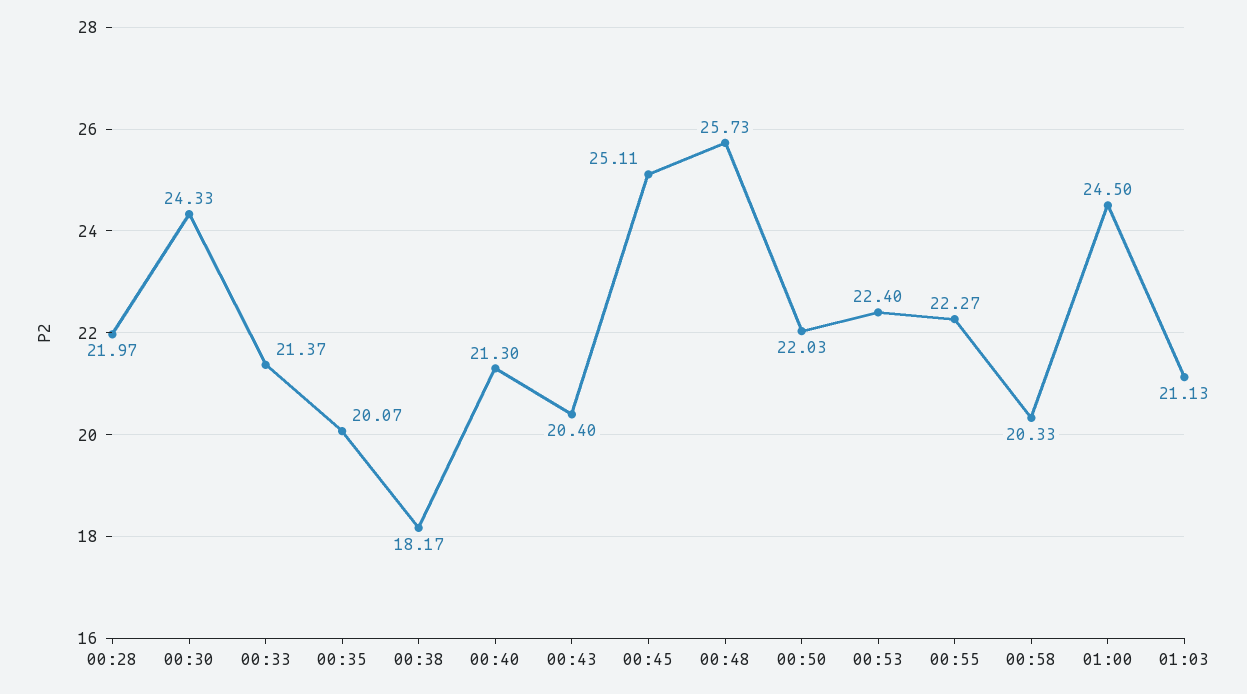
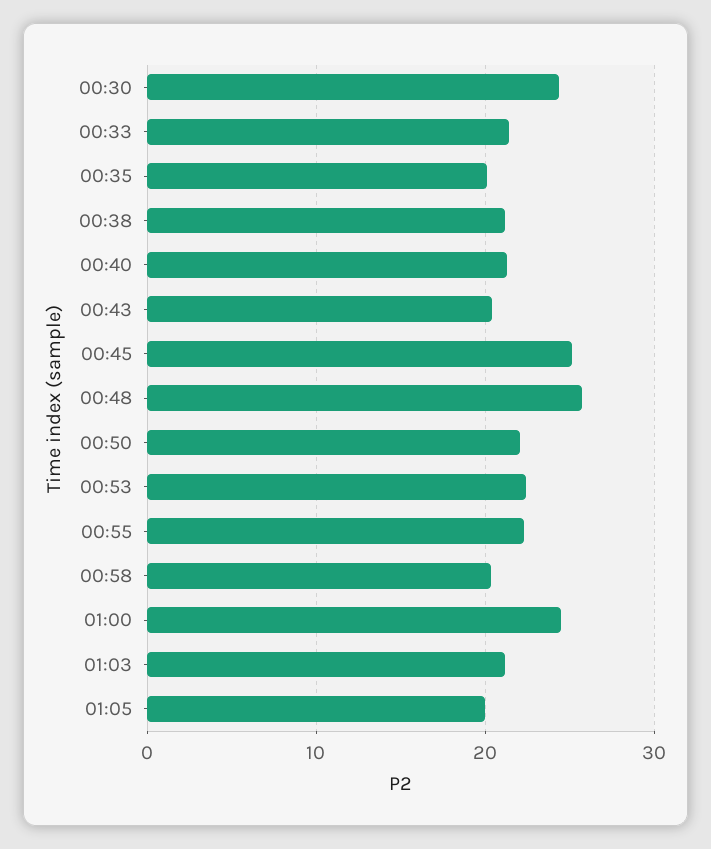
00:28: 21.97 -> none
00:38: 18.17 -> 21
01:05: none -> 20

